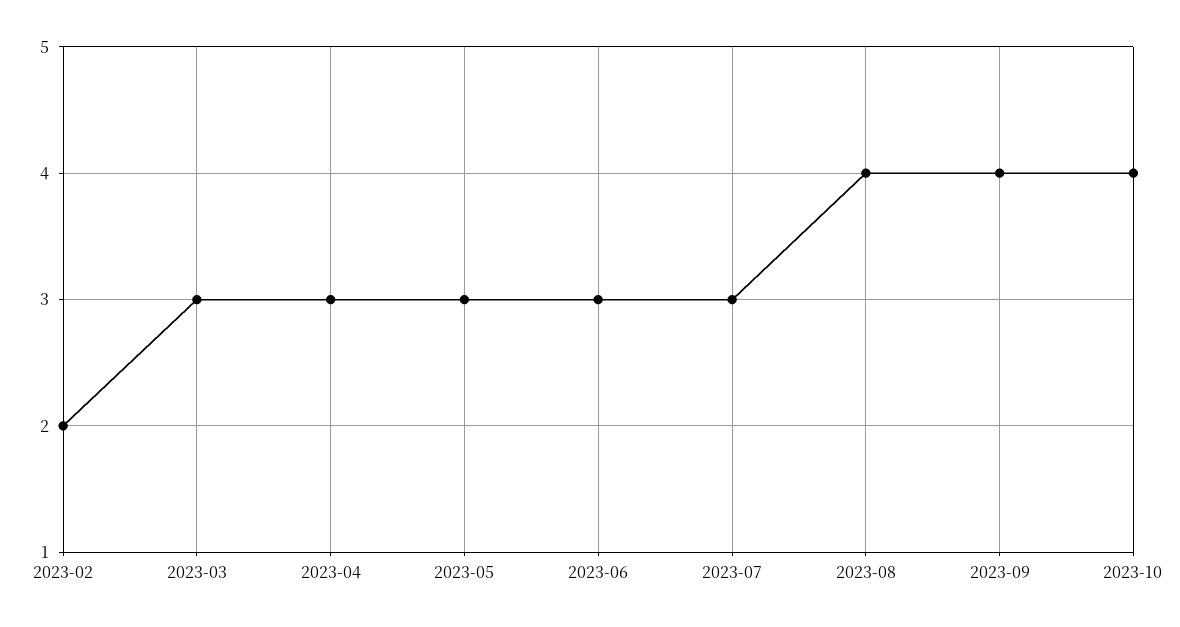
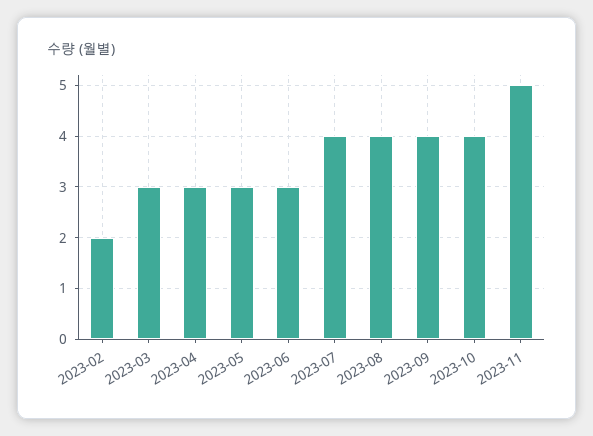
2023-07: 3 -> 4
2023-11: none -> 5

